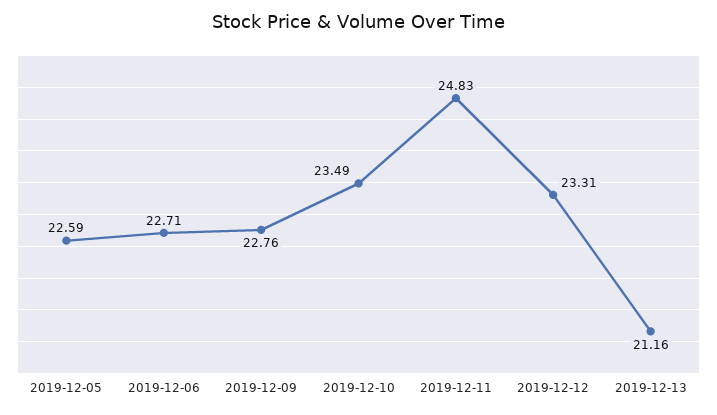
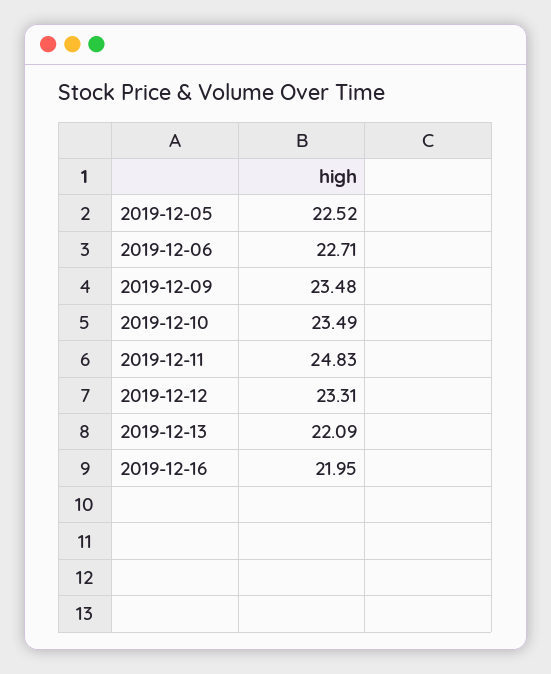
2019-12-05: 22.59 -> 22.52
2019-12-09: 22.76 -> 23.48
2019-12-13: 21.16 -> 22.09
2019-12-16: none -> 21.95

